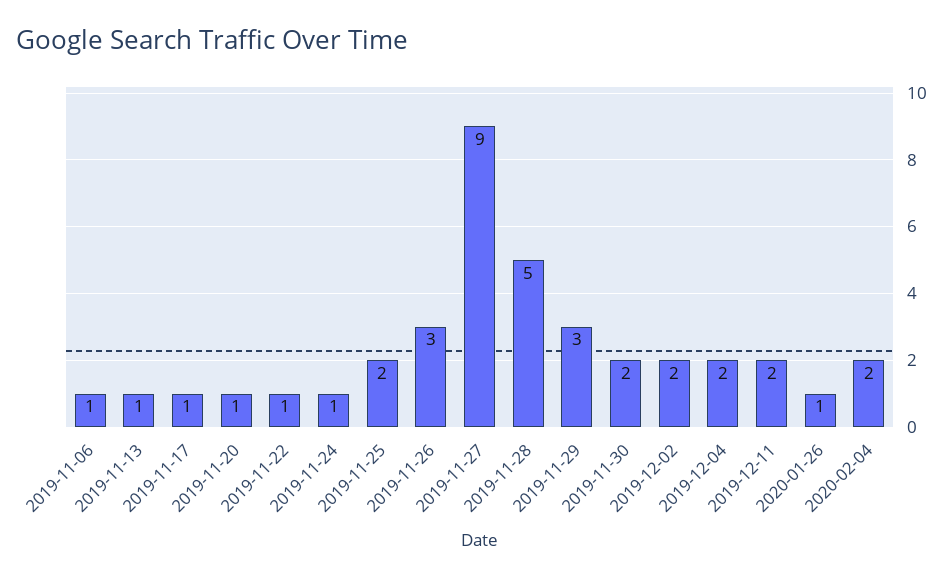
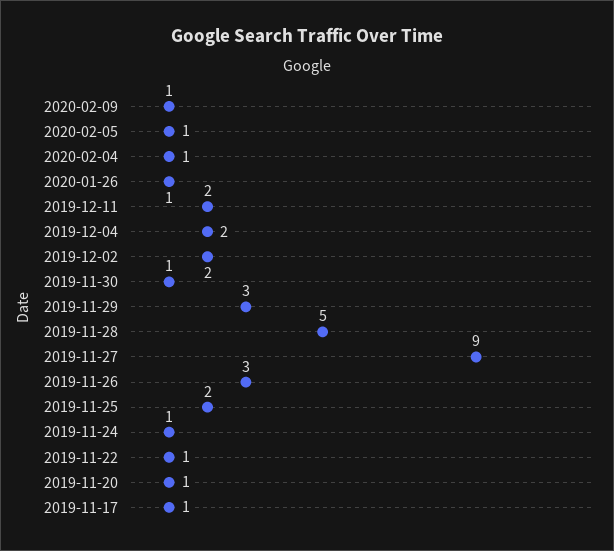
2019-11-06: 1 -> none
2019-11-13: 1 -> none
2019-11-30: 2 -> 1
2020-02-04: 2 -> 1
2020-02-09: none -> 1
2020-02-05: none -> 1

